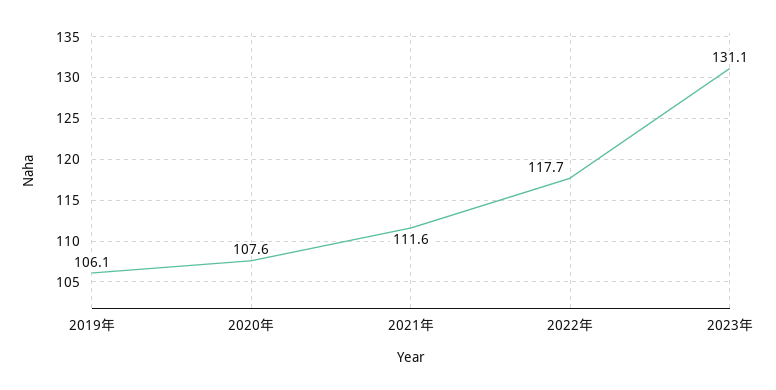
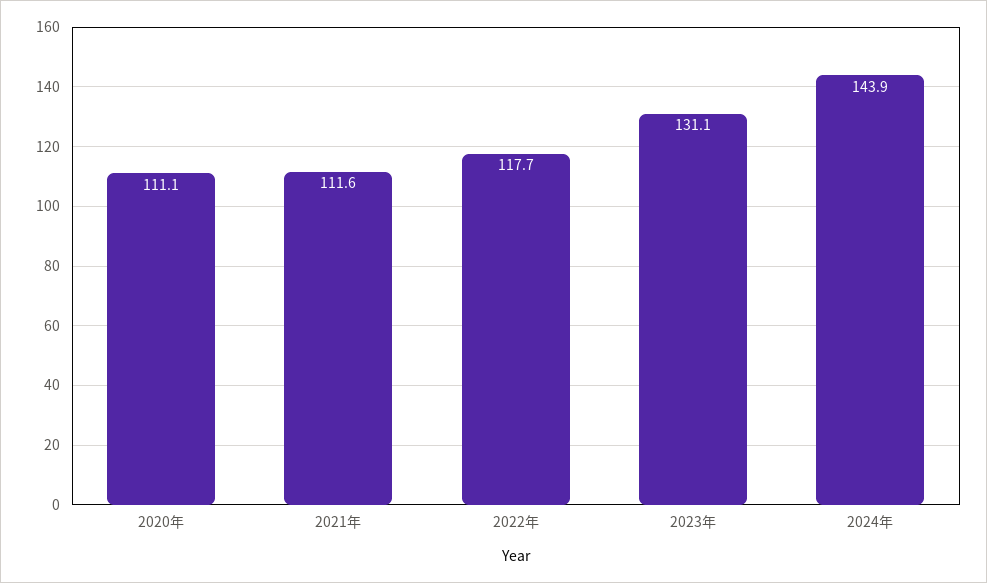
2019年: 106.1 -> none
2020年: 107.6 -> 111.1
2024年: none -> 143.9

